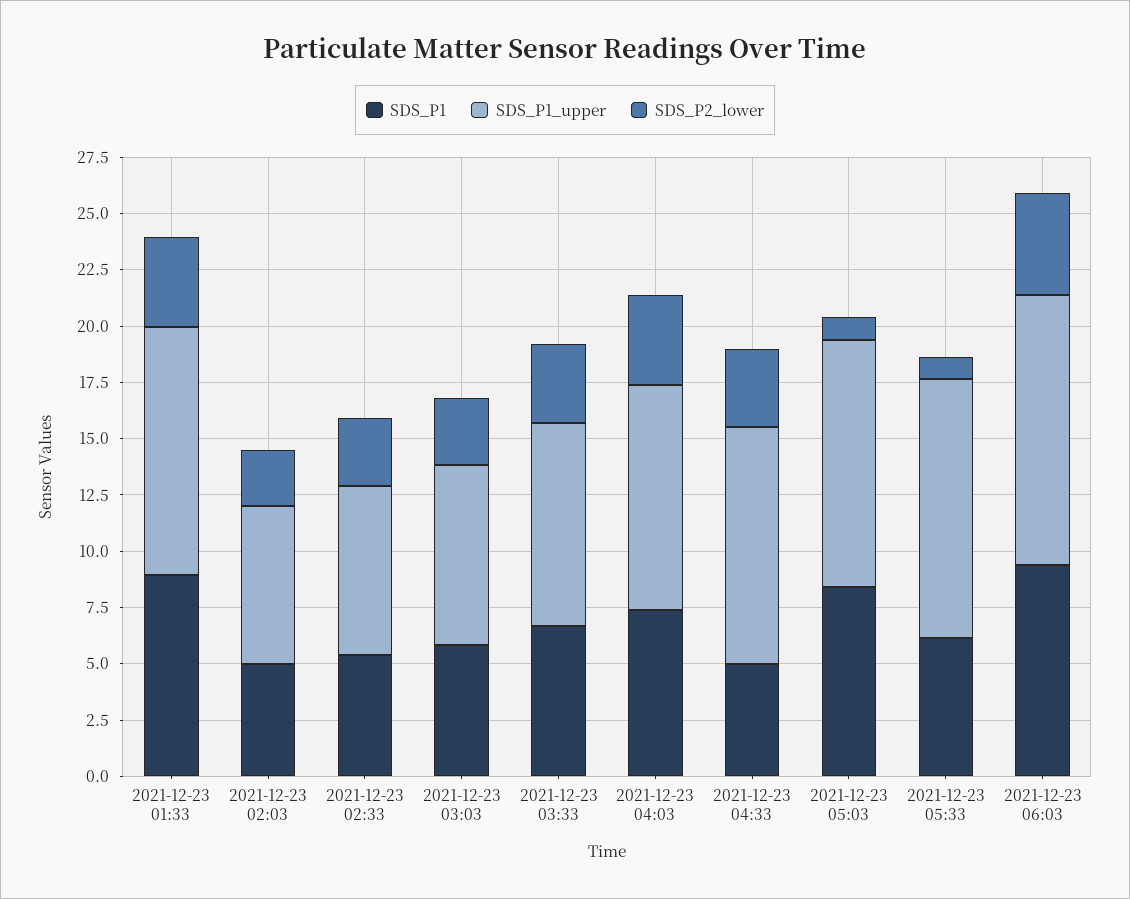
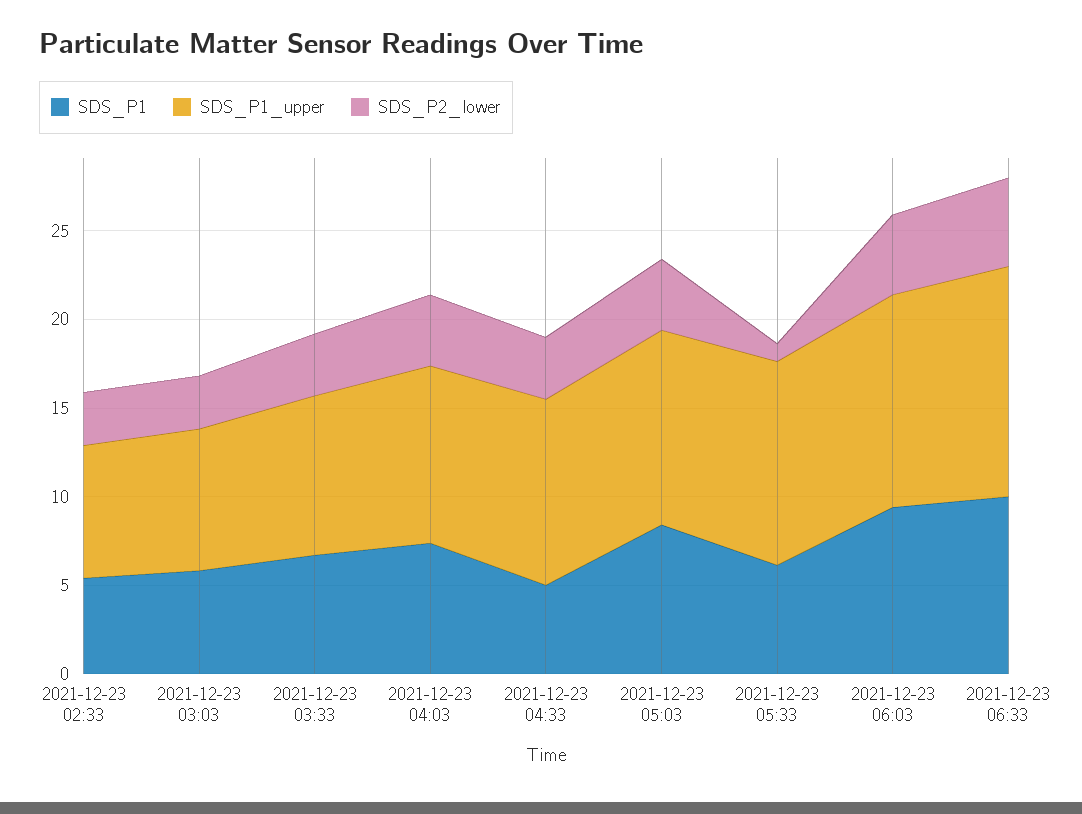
SDS_P1, 2021-12-23 01:33: 9 -> none
SDS_P1_upper, 2021-12-23 01:33: 11 -> none
SDS_P2_lower, 2021-12-23 01:33: 4 -> none
SDS_P1, 2021-12-23 02:03: 5 -> none
SDS_P1_upper, 2021-12-23 02:03: 7 -> none
SDS_P2_lower, 2021-12-23 02:03: 2.5 -> none
SDS_P2_lower, 2021-12-23 05:03: 1 -> 4
SDS_P1, 2021-12-23 06:33: none -> 10
SDS_P1_upper, 2021-12-23 06:33: none -> 13
SDS_P2_lower, 2021-12-23 06:33: none -> 5

